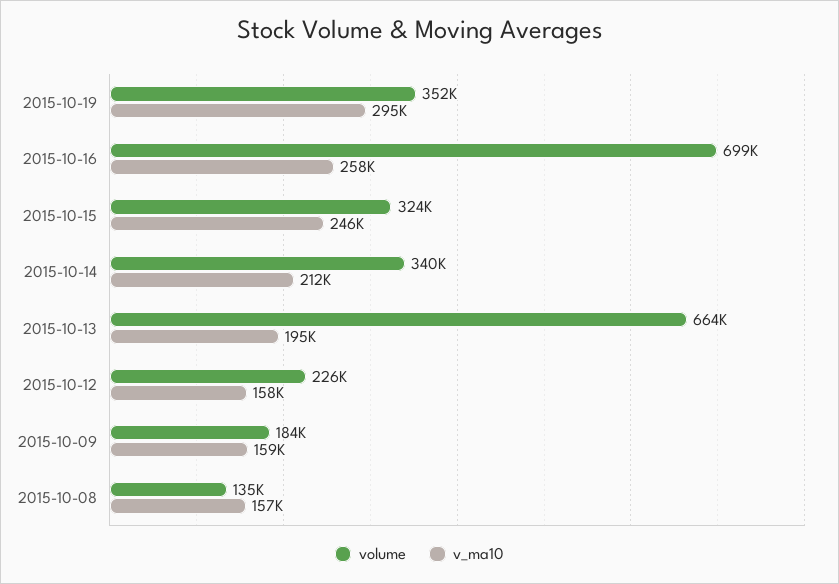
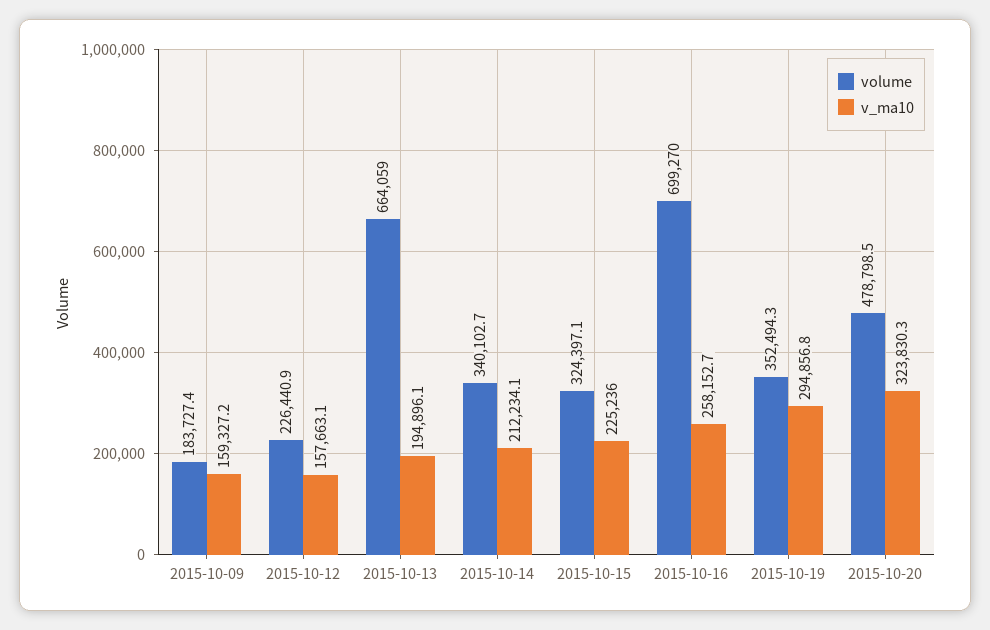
v_ma10, 2015-10-15: 246000 -> 225236
volume, 2015-10-08: 135000 -> none
v_ma10, 2015-10-08: 157000 -> none
volume, 2015-10-20: none -> 478798.5
v_ma10, 2015-10-20: none -> 323830.3

